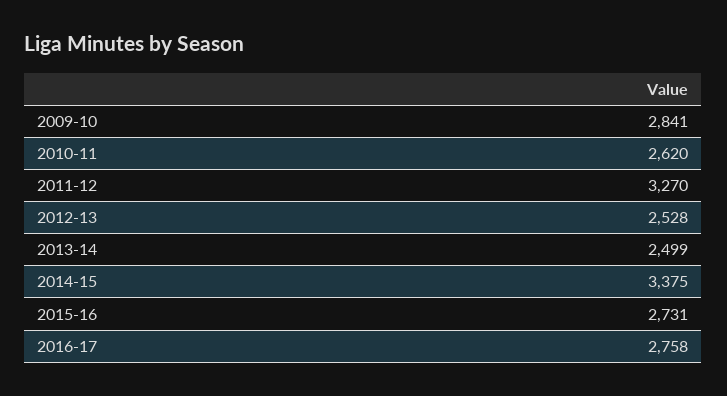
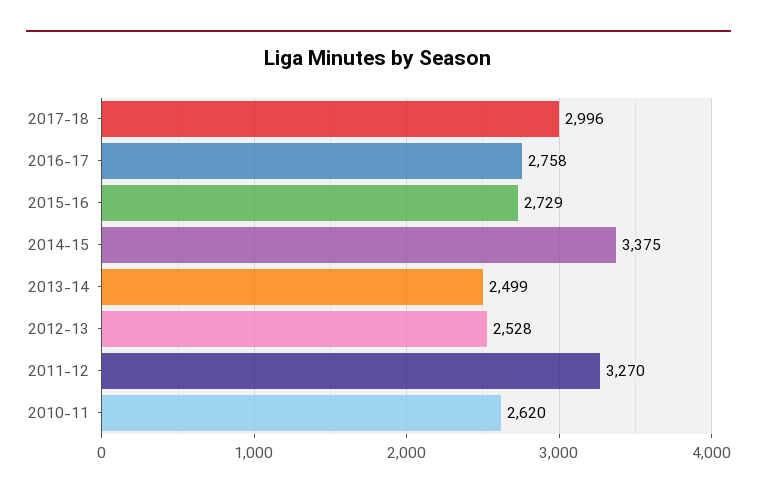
2009-10: 2841 -> none
2015-16: 2731 -> 2729
2017-18: none -> 2996

